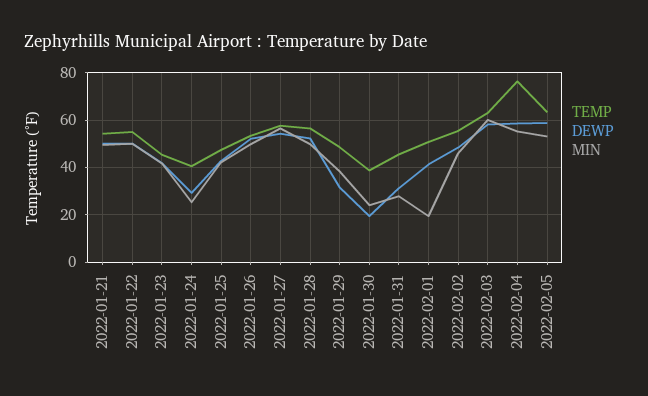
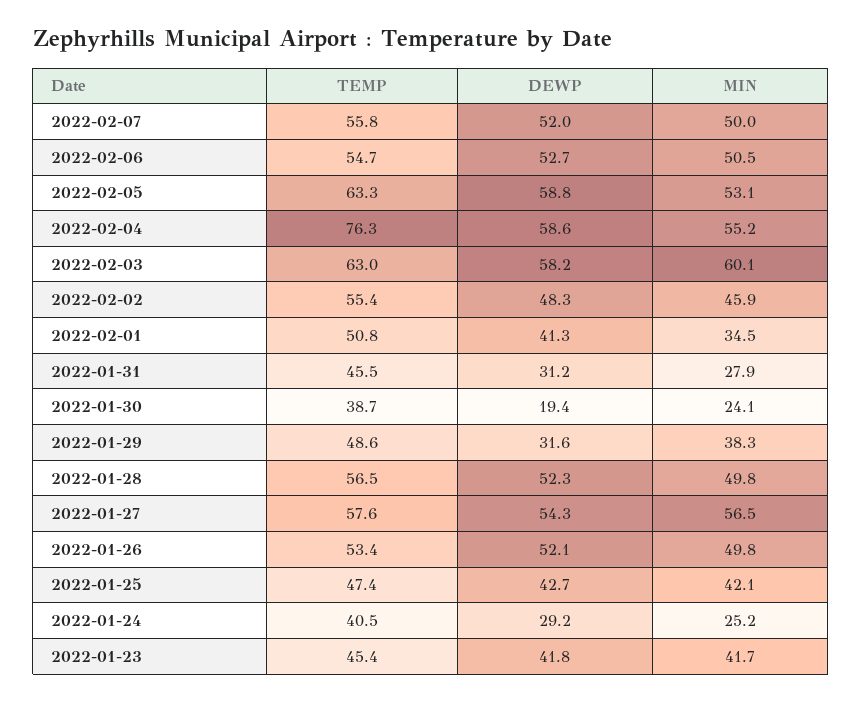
TEMP, 2022-01-21: 55 -> none
DEWP, 2022-01-21: 50 -> none
MIN, 2022-01-21: 50 -> none
TEMP, 2022-01-22: 55 -> none
DEWP, 2022-01-22: 50 -> none
MIN, 2022-01-22: 50 -> none
MIN, 2022-02-01: 20 -> 34.5
TEMP, 2022-02-07: none -> 55.8
DEWP, 2022-02-07: none -> 52
MIN, 2022-02-07: none -> 50
TEMP, 2022-02-06: none -> 54.7
DEWP, 2022-02-06: none -> 52.7
MIN, 2022-02-06: none -> 50.5

